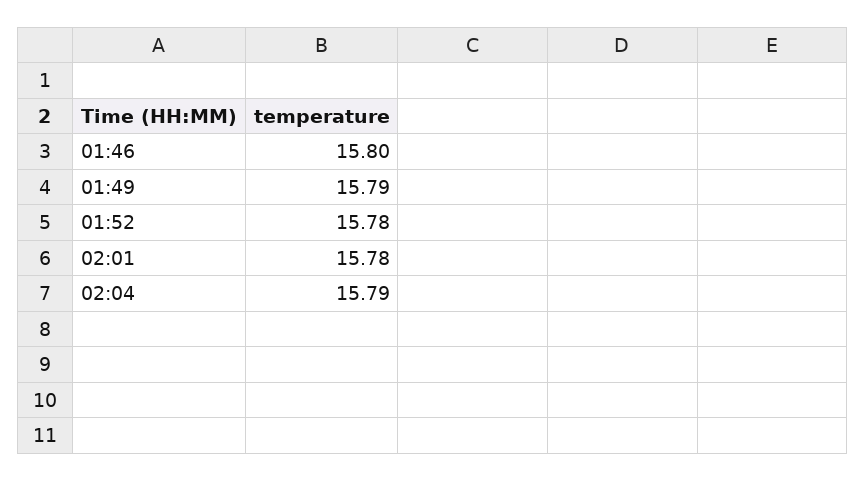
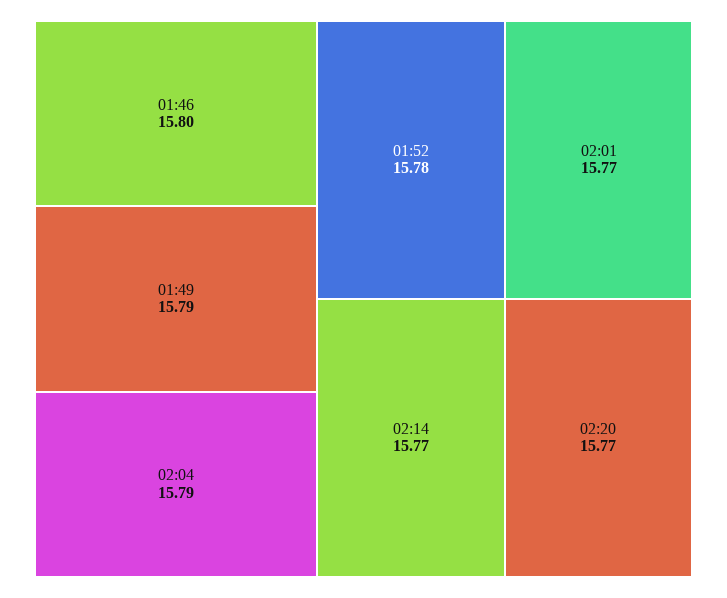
02:01: 15.78 -> 15.77
02:14: none -> 15.77
02:20: none -> 15.77

